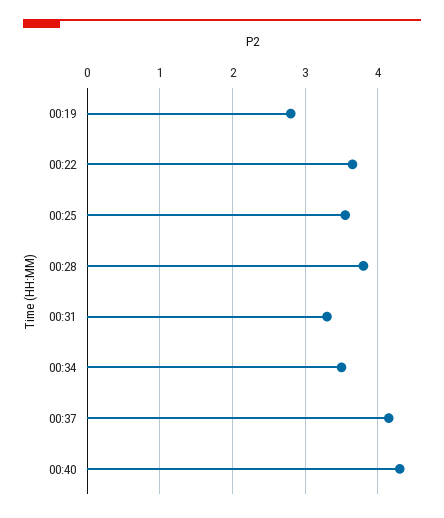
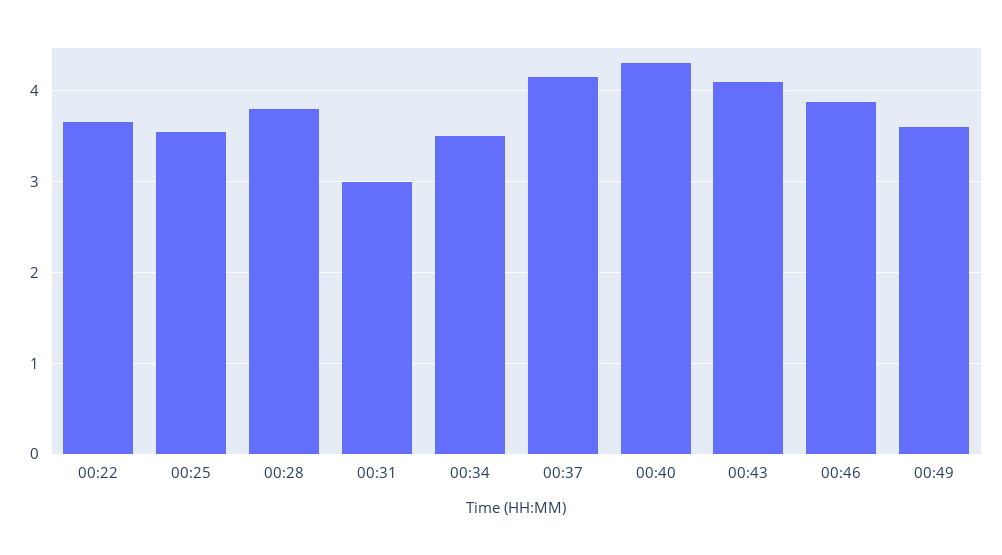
00:19: 2.8 -> none
00:31: 3.3 -> 3
00:43: none -> 4.1
00:46: none -> 3.9
00:49: none -> 3.6

